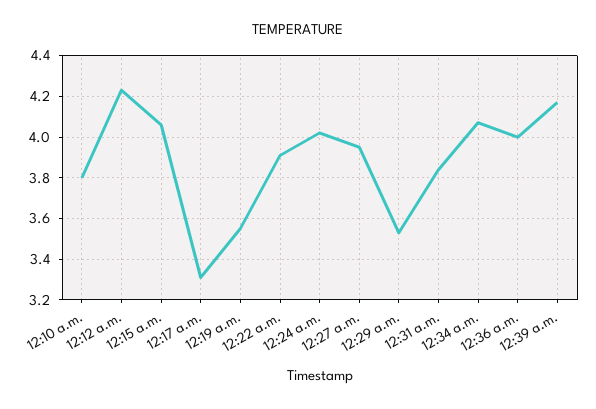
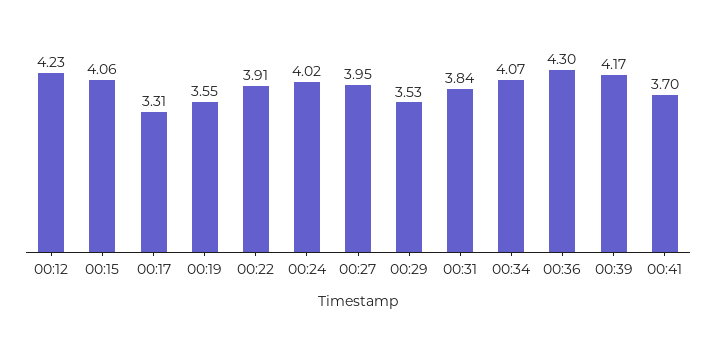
12:10 a.m.: 3.8 -> none
12:36 a.m.: 4 -> 4.3
00:41: none -> 3.7

